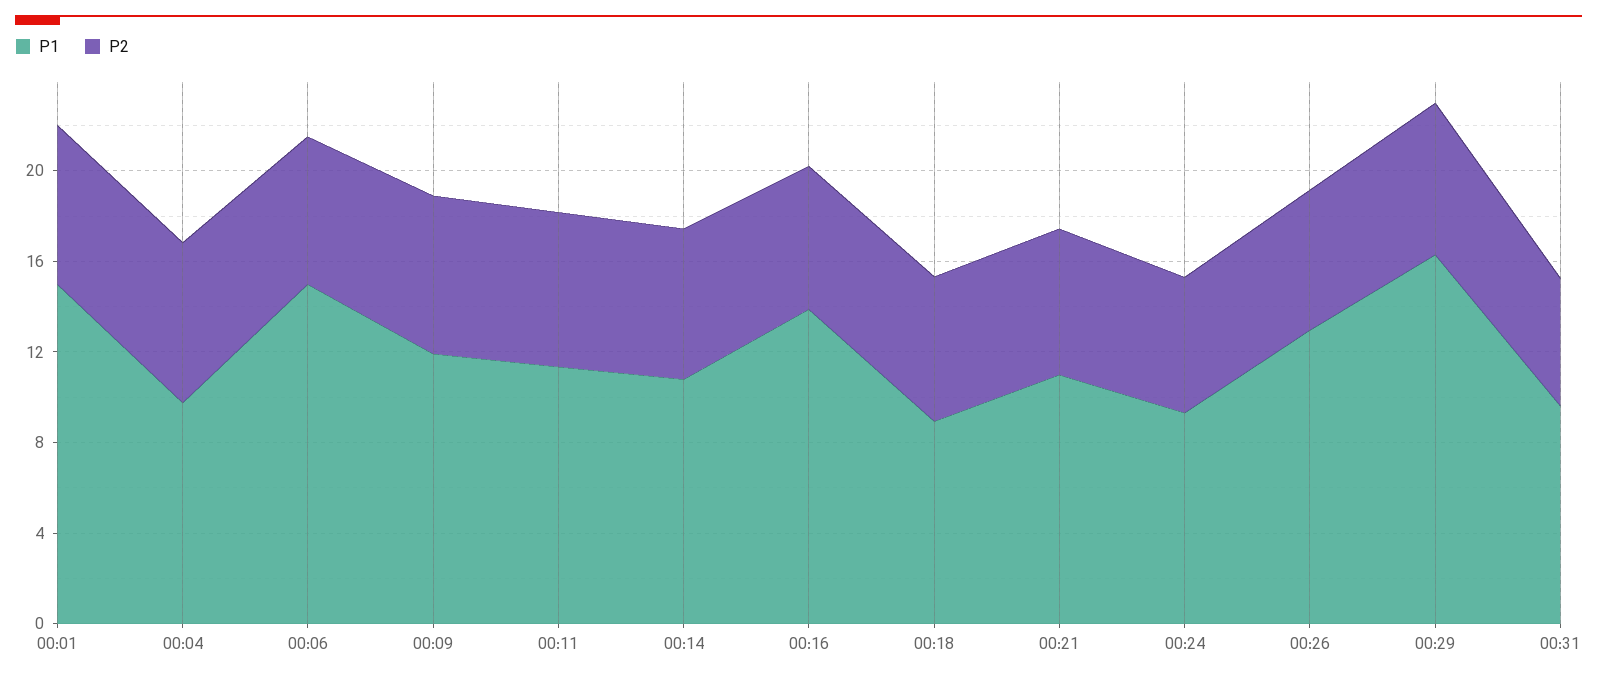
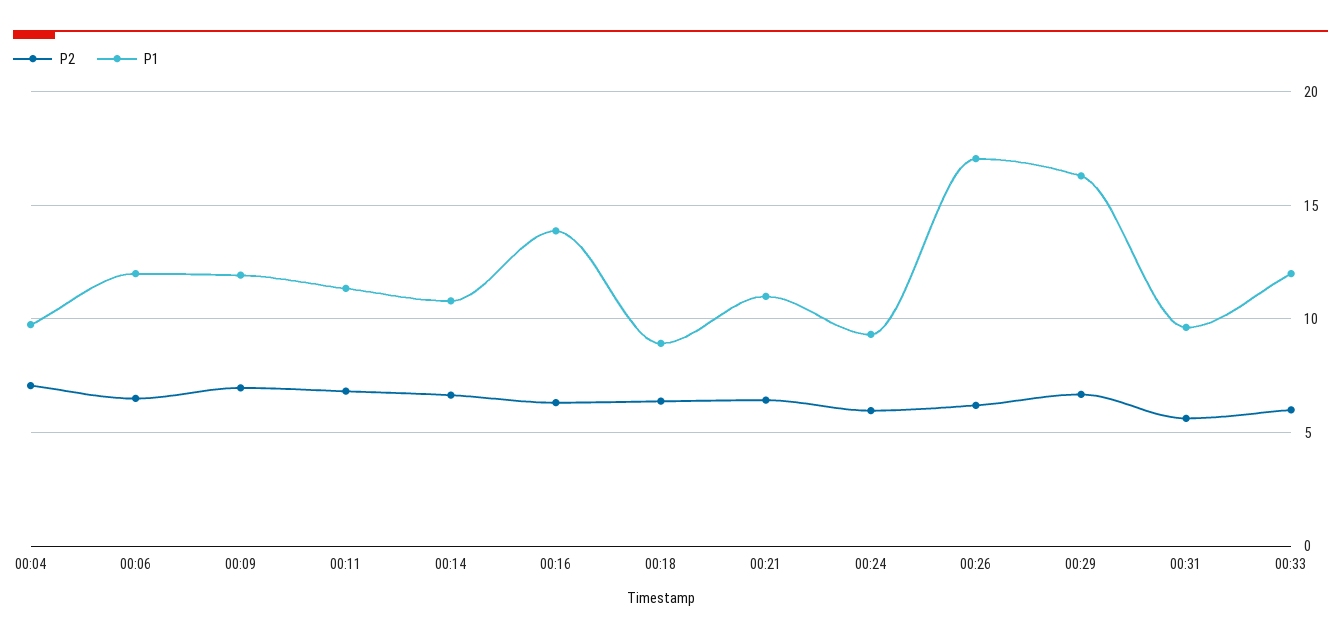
P1, 00:01: 15 -> none
P2, 00:01: 7 -> none
P1, 00:06: 15 -> 12
P1, 00:26: 13 -> 17
P2, 00:33: none -> 6
P1, 00:33: none -> 12

